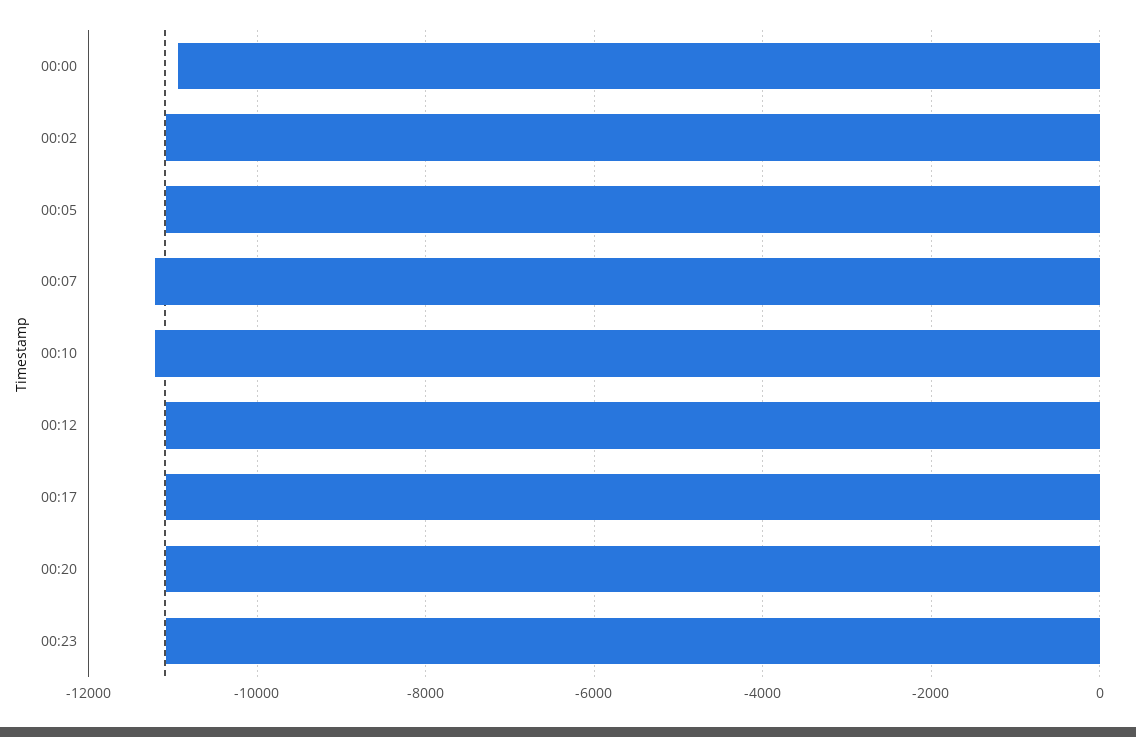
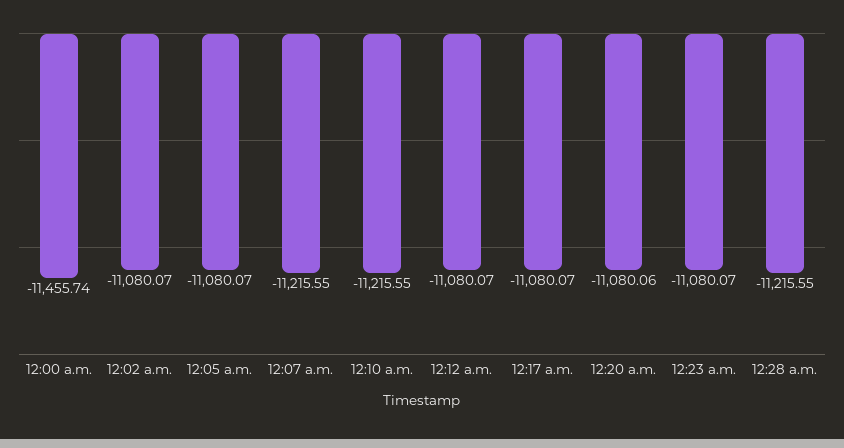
00:00: -11000 -> -11455.74
12:28 a.m.: none -> -11215.55

